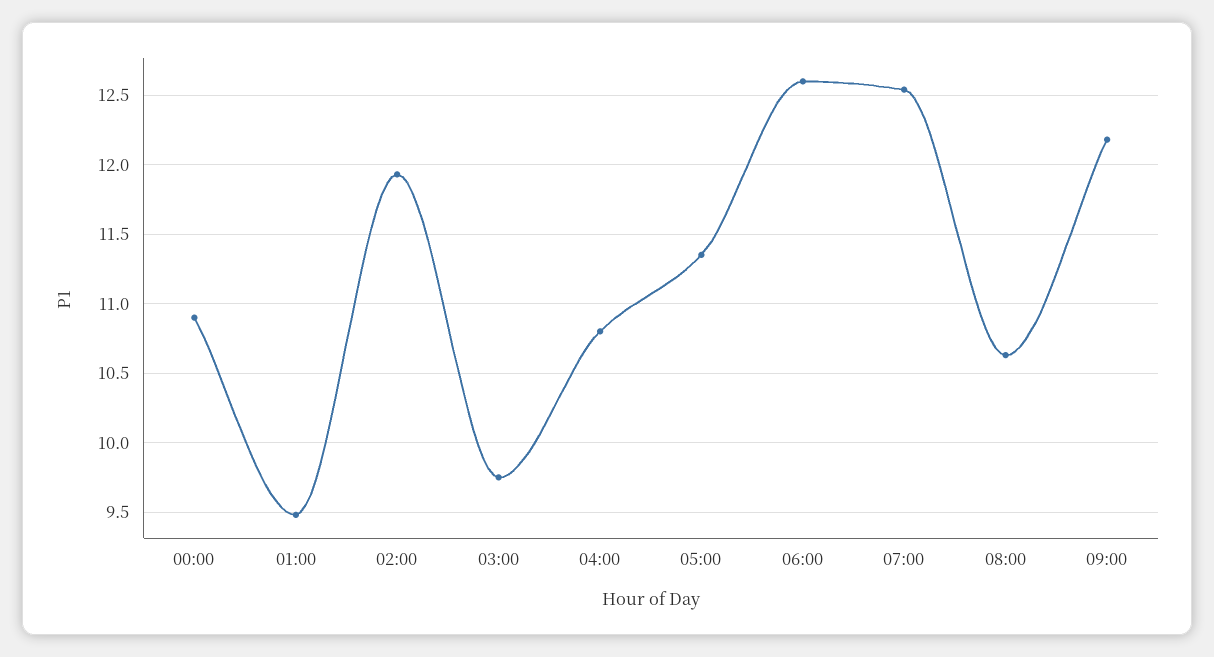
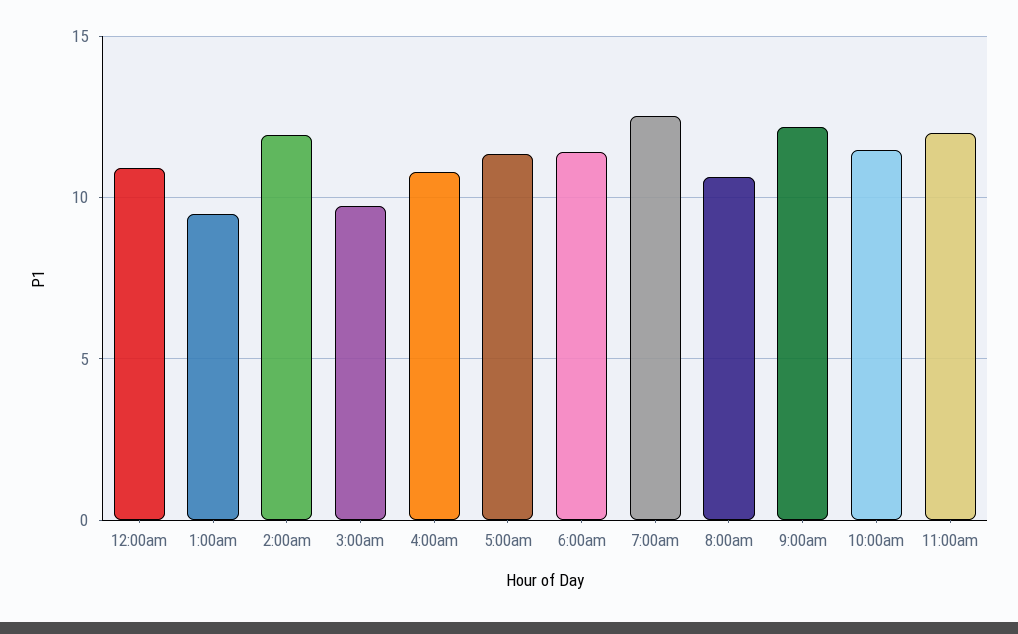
06:00: 12.6 -> 11.5
10:00am: none -> 11.5
11:00am: none -> 12

